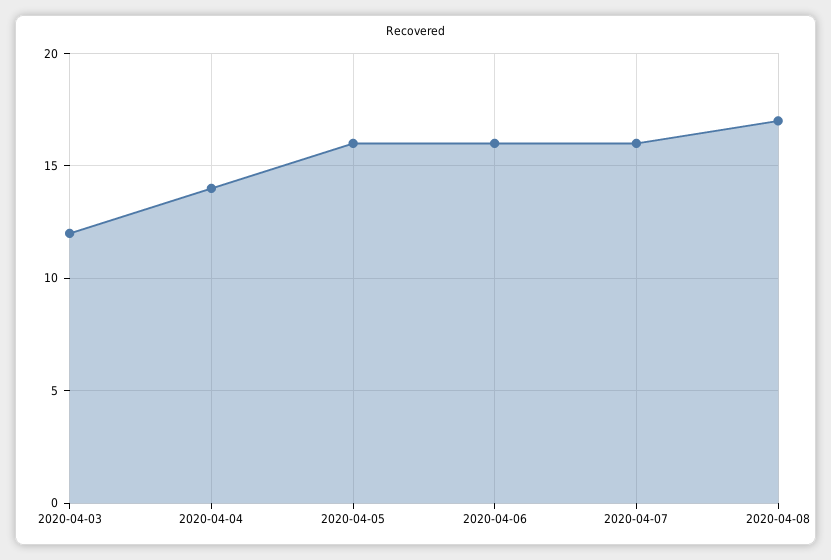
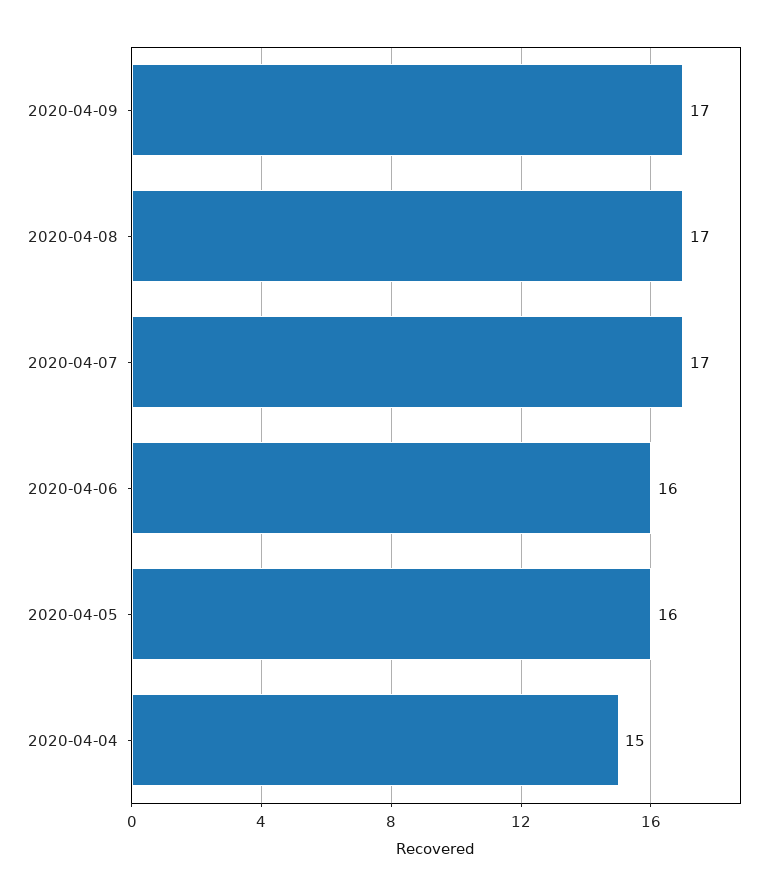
2020-04-03: 12 -> none
2020-04-04: 14 -> 15
2020-04-07: 16 -> 17
2020-04-09: none -> 17

